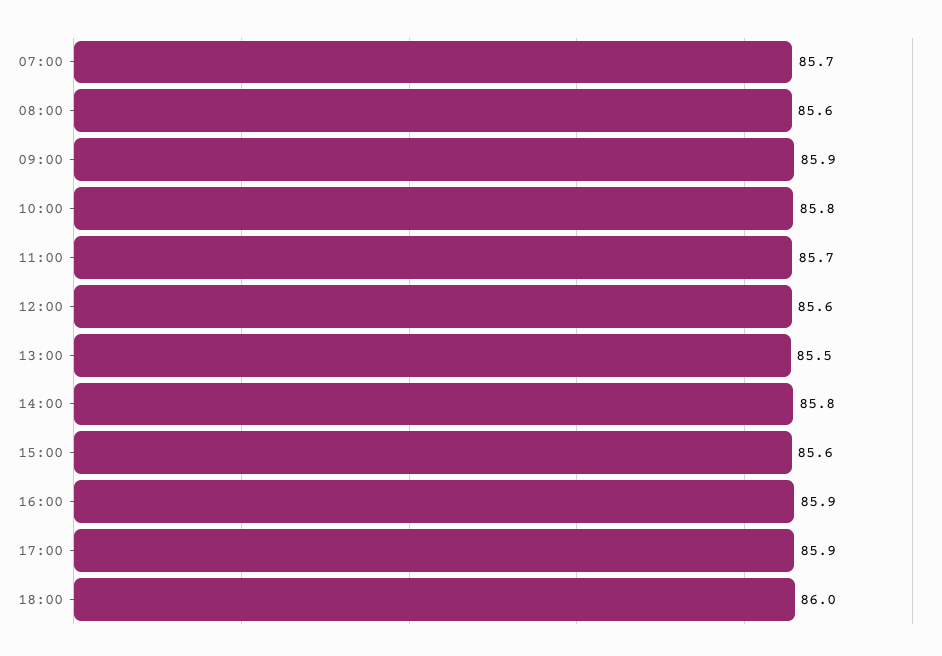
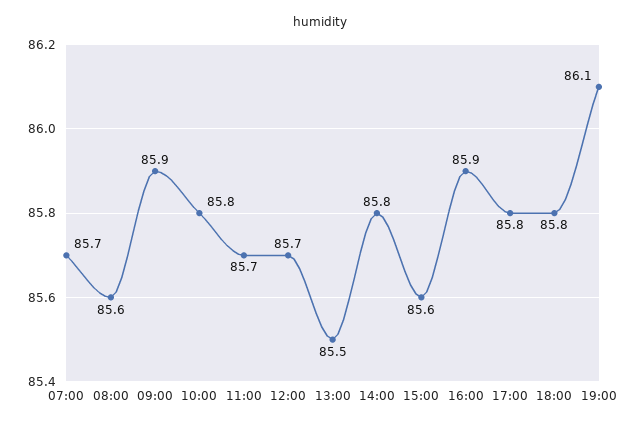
12:00: 85.6 -> 85.7
17:00: 85.9 -> 85.8
18:00: 86 -> 85.8
19:00: none -> 86.1

